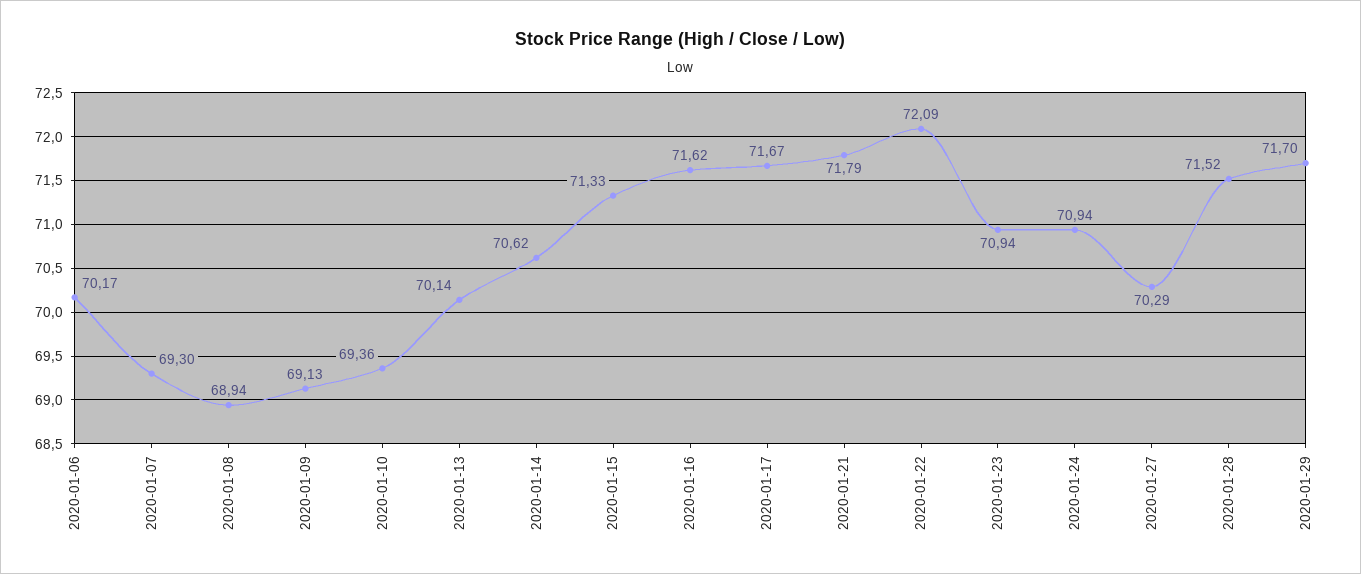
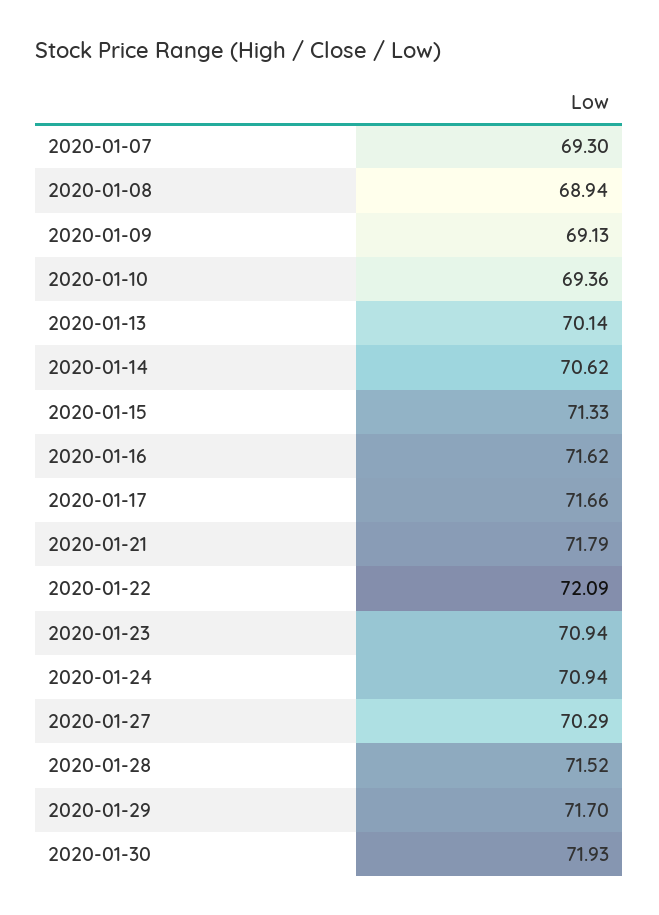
2020-01-06: 70.17 -> none
2020-01-17: 71.67 -> 71.66
2020-01-30: none -> 71.93

